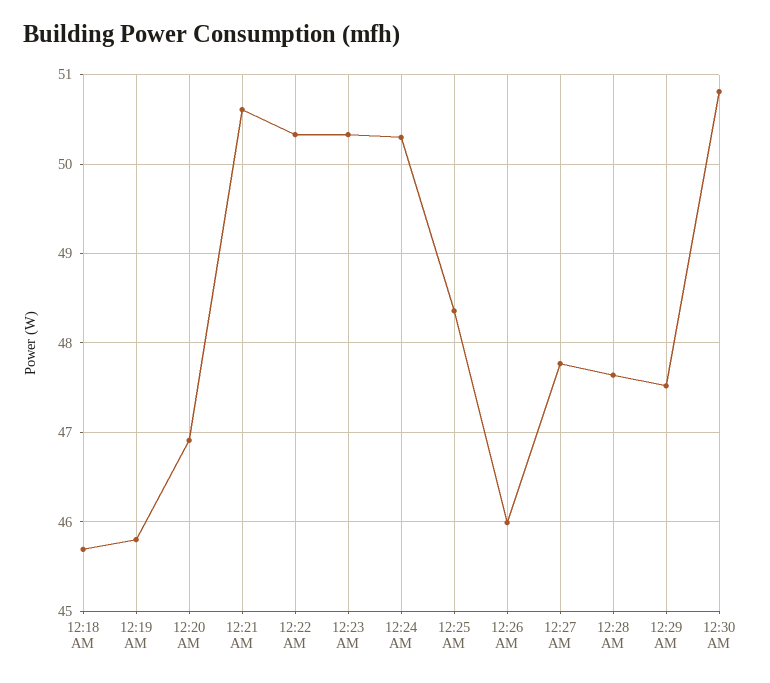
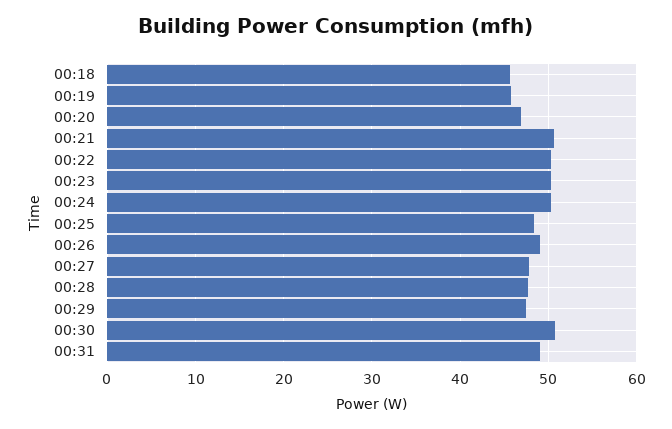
12:26 AM: 46 -> 49
00:31: none -> 49

